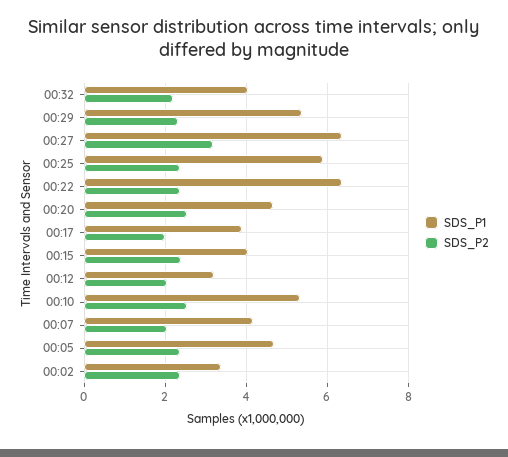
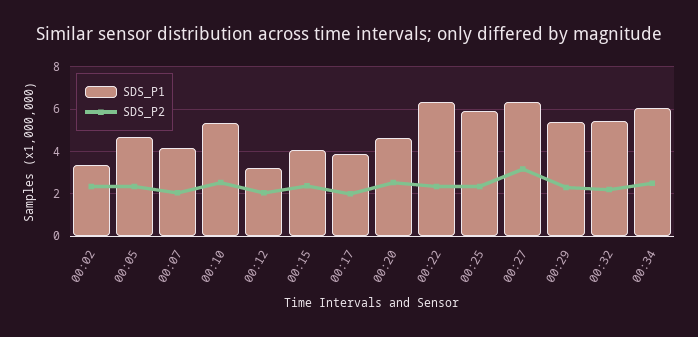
SDS_P1, 00:32: 4 -> 5.5
SDS_P1, 00:34: none -> 6
SDS_P2, 00:34: none -> 2.5

